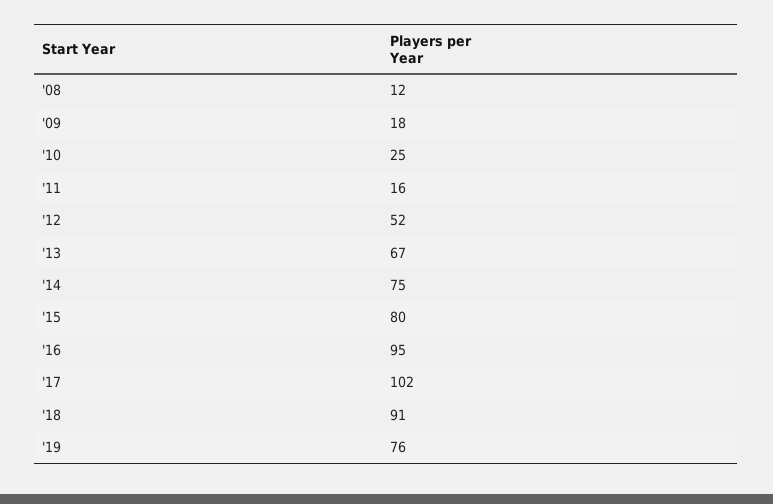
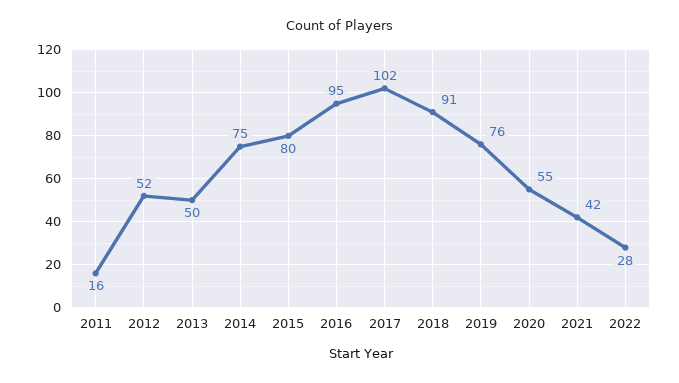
'08: 12 -> none
'09: 18 -> none
'10: 25 -> none
'13: 67 -> 50
2020: none -> 55
2021: none -> 42
2022: none -> 28

